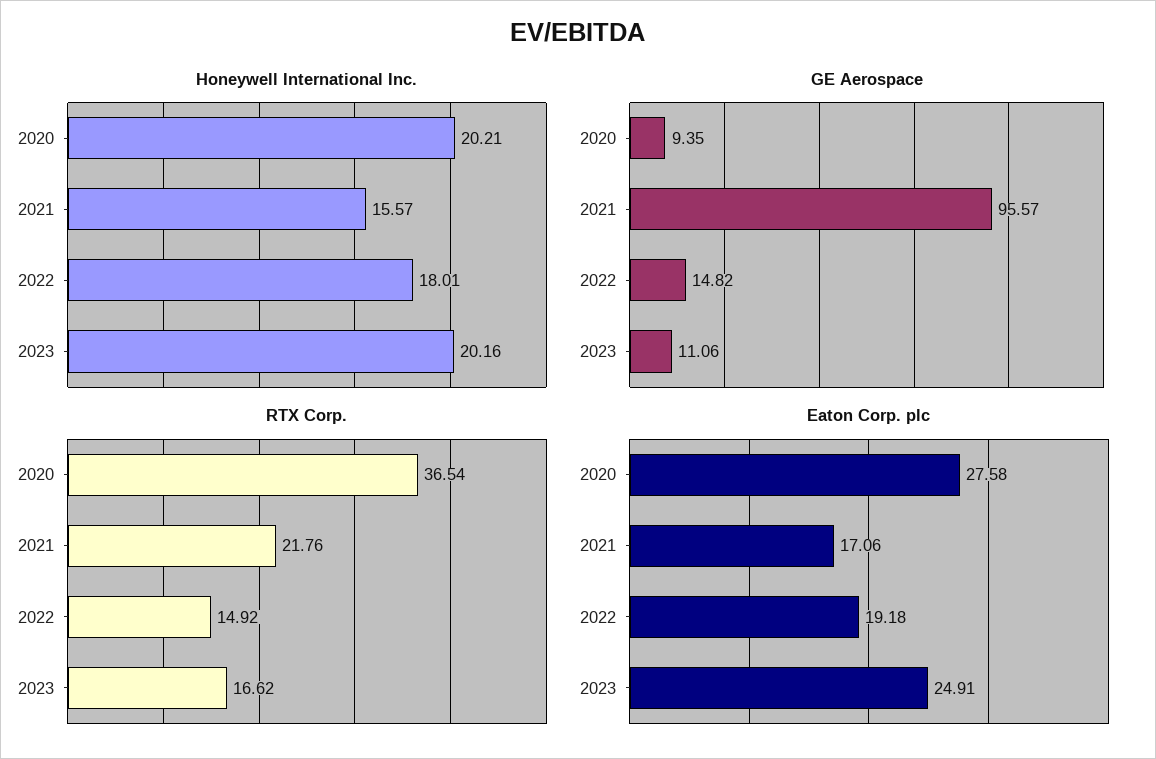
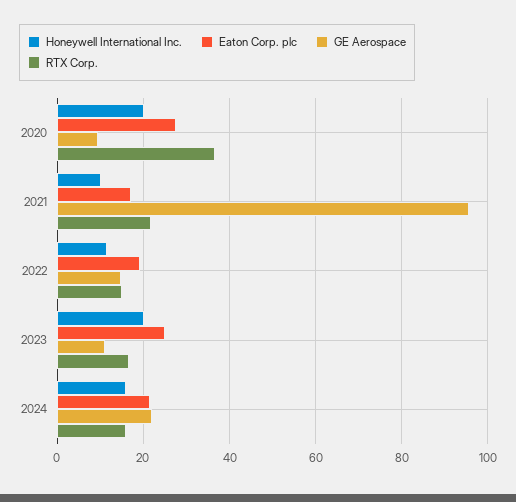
Honeywell International Inc., 2021: 15.57 -> 10
Honeywell International Inc., 2022: 18.01 -> 12
Honeywell International Inc., 2024: none -> 16
Eaton Corp. plc, 2024: none -> 22
GE Aerospace, 2024: none -> 22
RTX Corp., 2024: none -> 16

